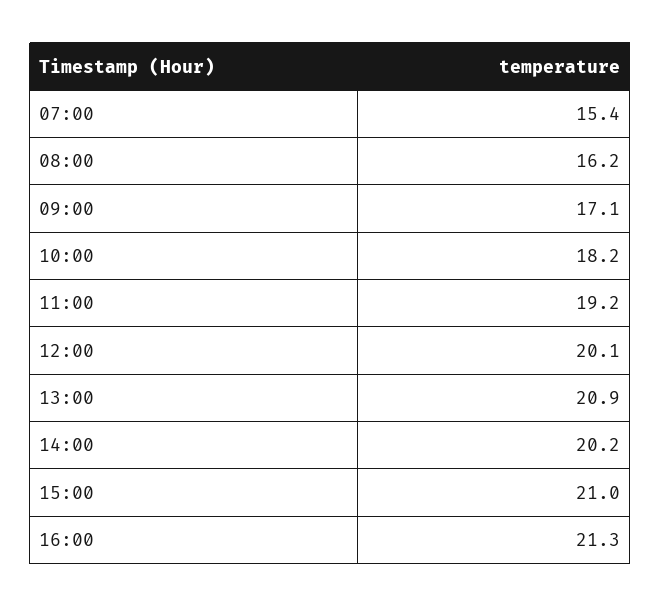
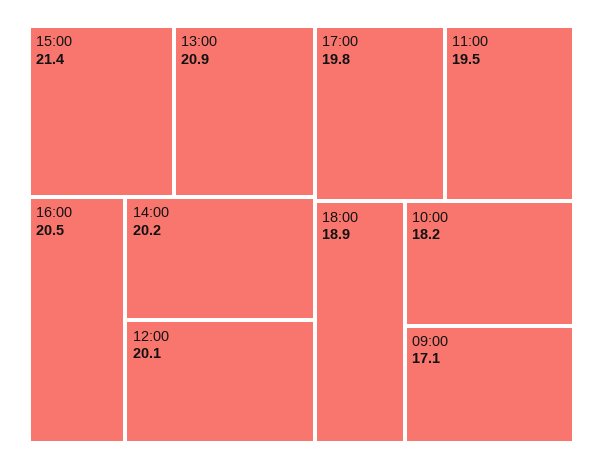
07:00: 15.4 -> none
08:00: 16.2 -> none
11:00: 19.2 -> 19.5
15:00: 21 -> 21.4
16:00: 21.3 -> 20.5
17:00: none -> 19.8
18:00: none -> 18.9

